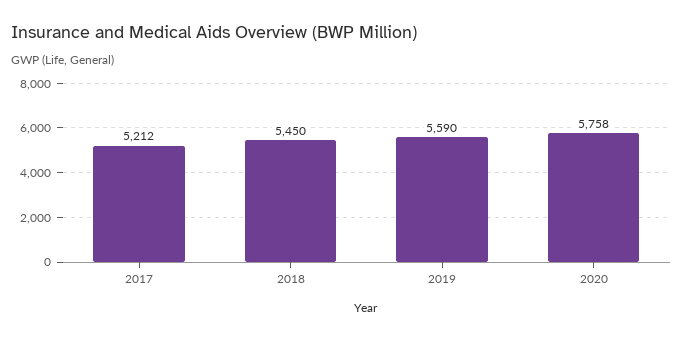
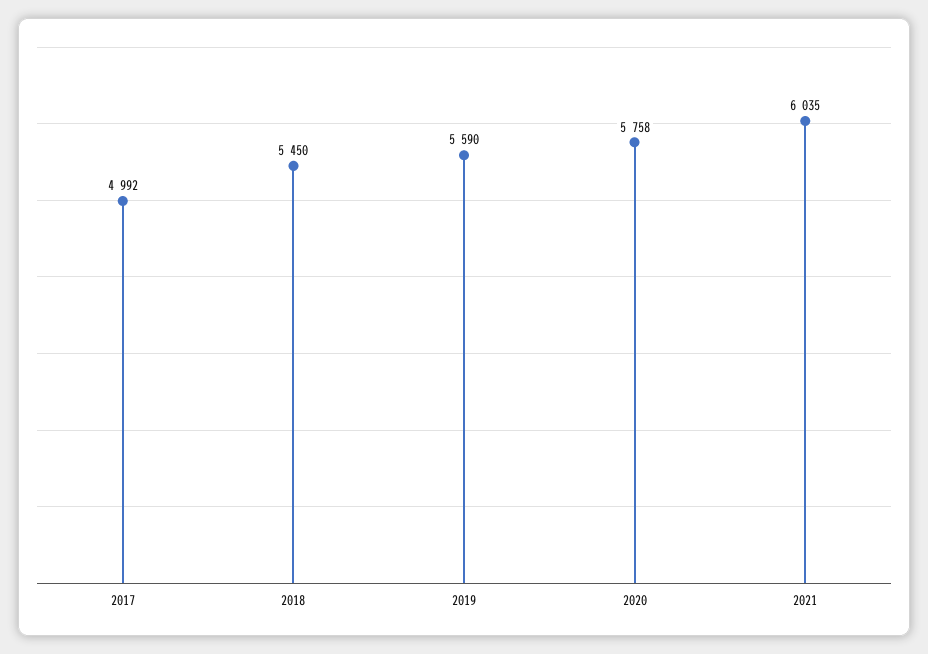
2017: 5212 -> 4992
2021: none -> 6035

